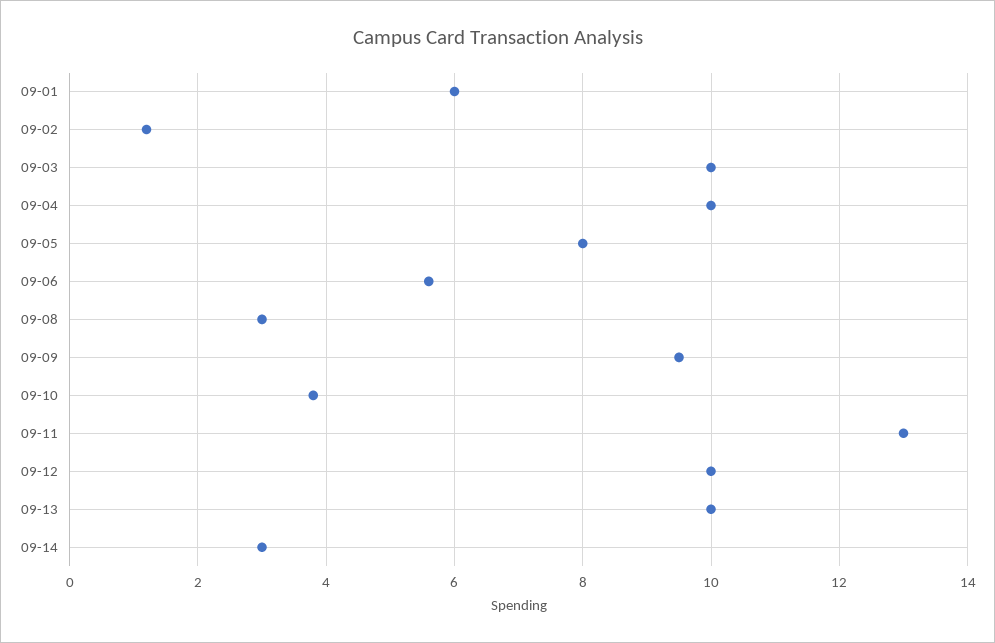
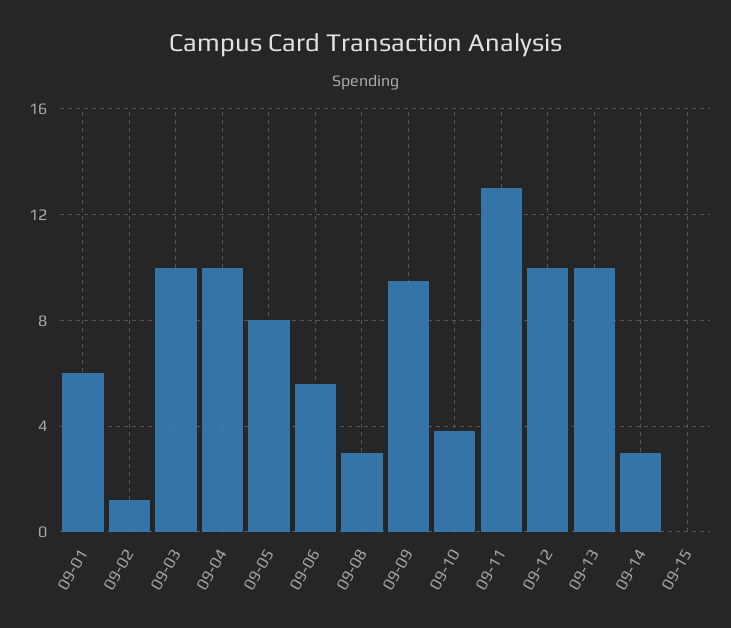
09-15: none -> 0

